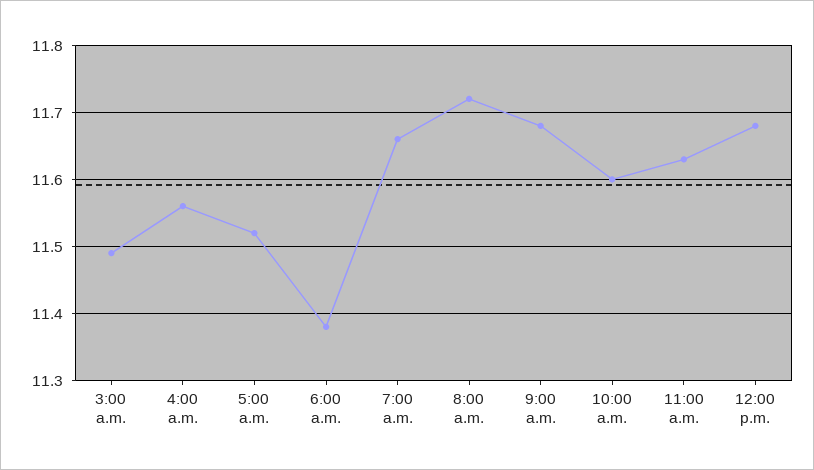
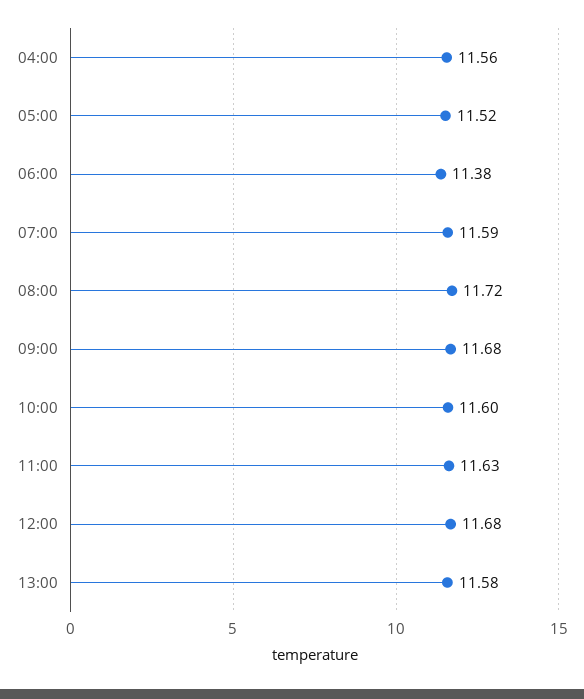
3:00 a.m.: 11.49 -> none
7:00 a.m.: 11.66 -> 11.59
13:00: none -> 11.58

